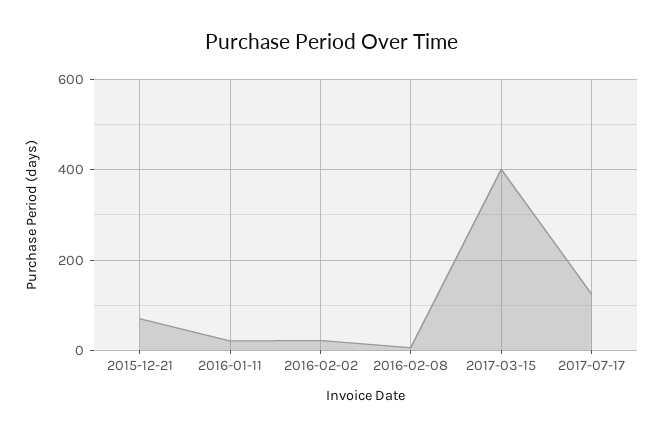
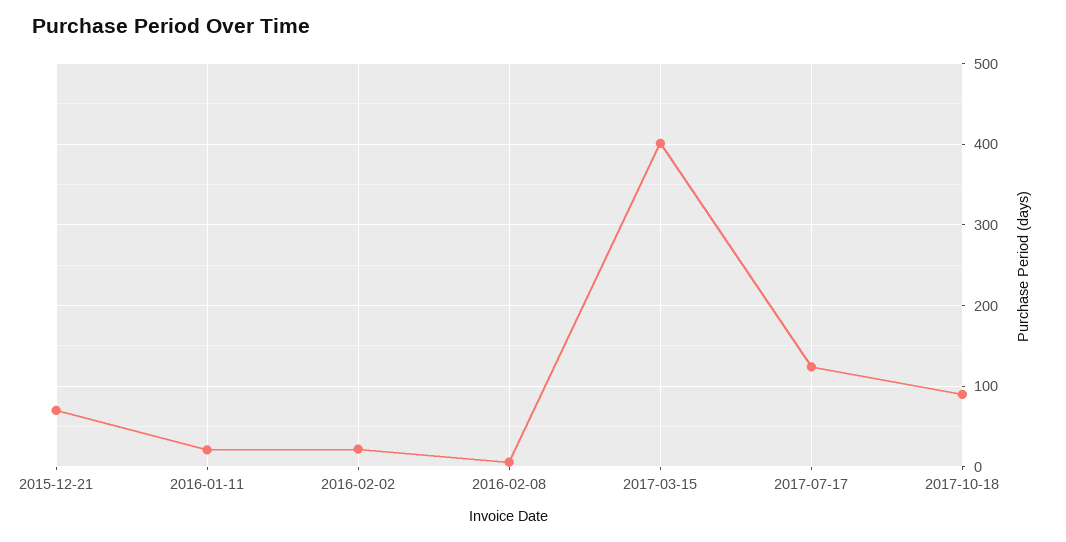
2017-10-18: none -> 90

